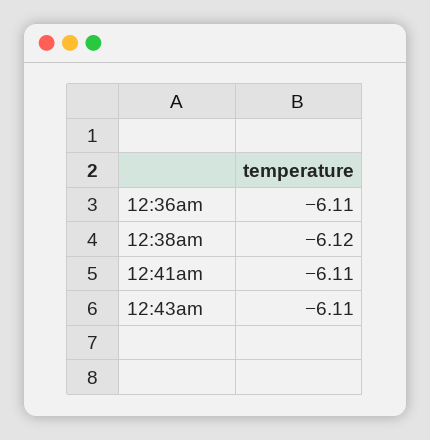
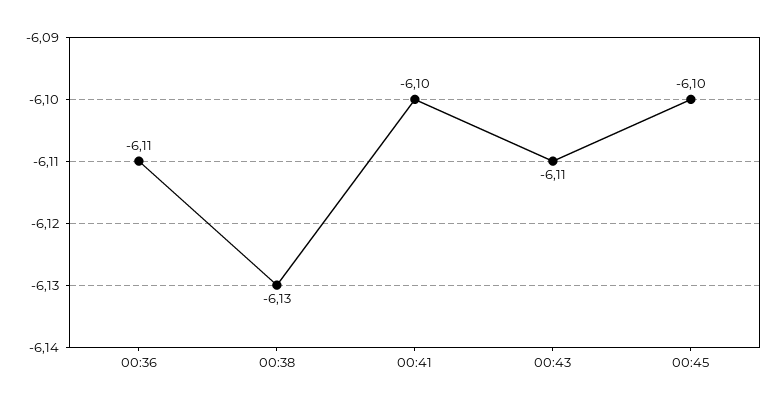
12:38am: -6.12 -> -6.13
12:41am: -6.11 -> -6.1
00:45: none -> -6.1

